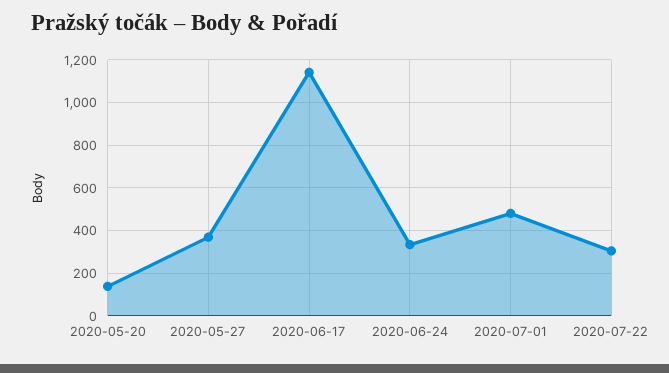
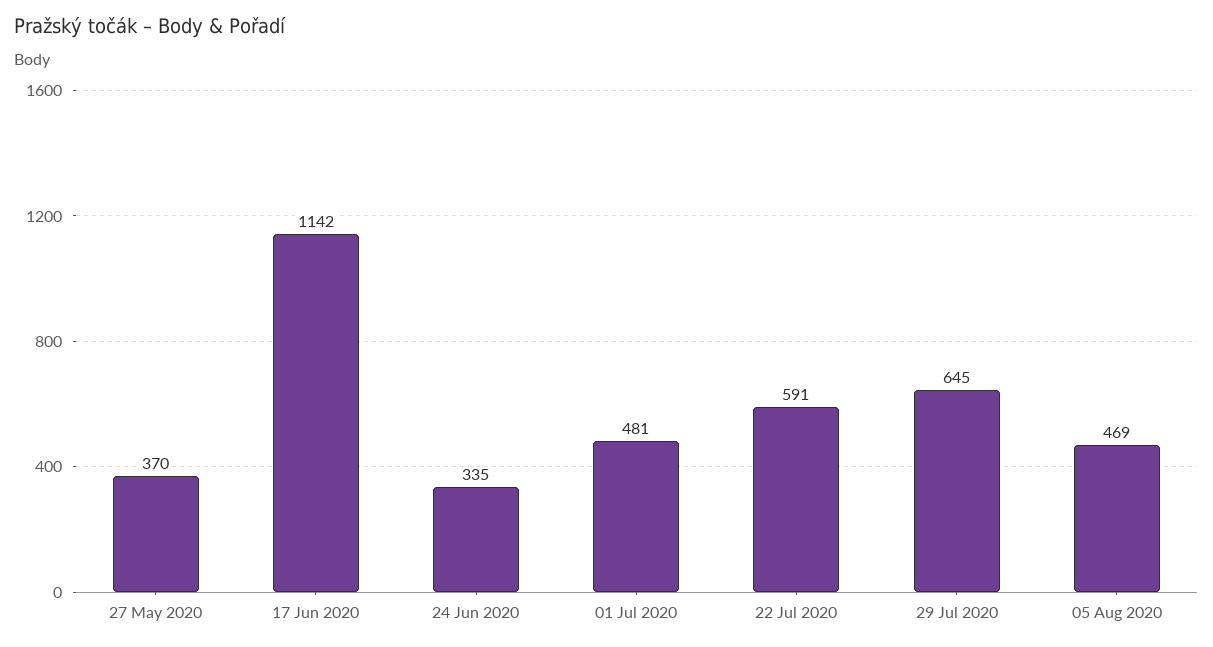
2020-05-20: 150 -> none
2020-07-22: 300 -> 591
29 Jul 2020: none -> 645
05 Aug 2020: none -> 469

